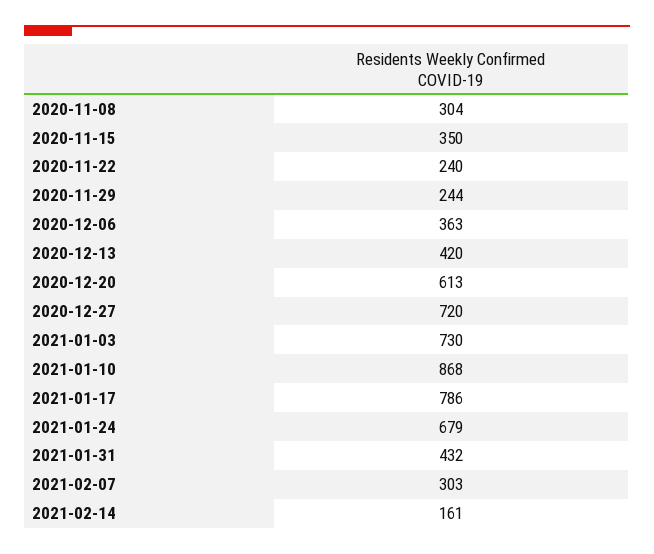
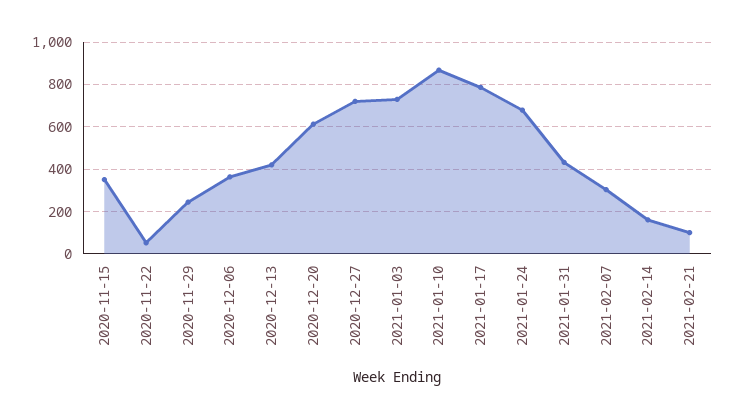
2020-11-08: 304 -> none
2020-11-22: 240 -> 50
2021-02-21: none -> 100

